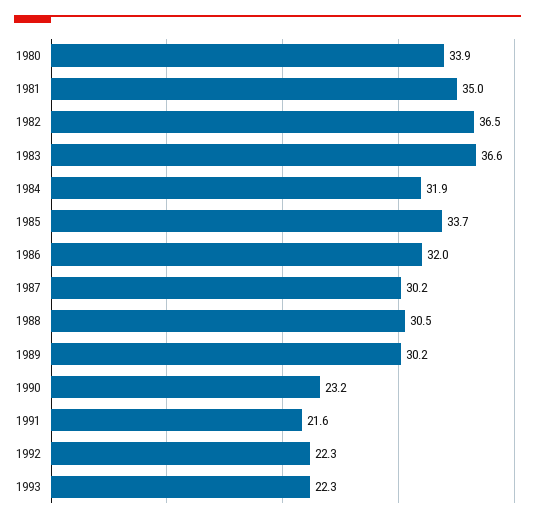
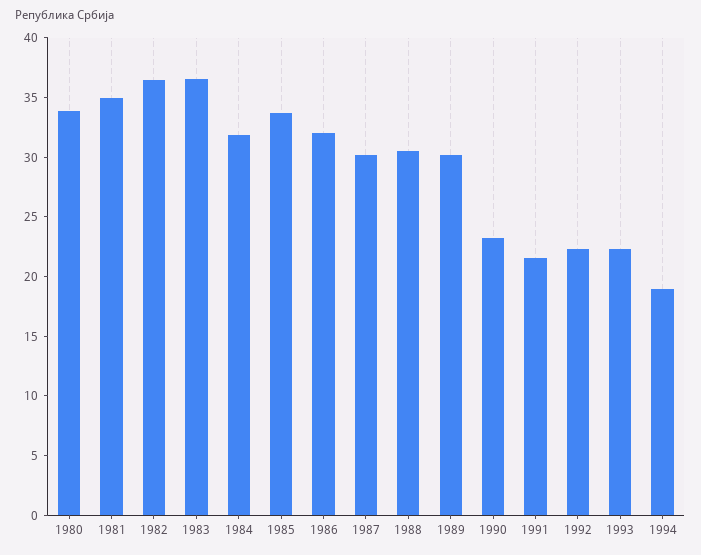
1994: none -> 19

